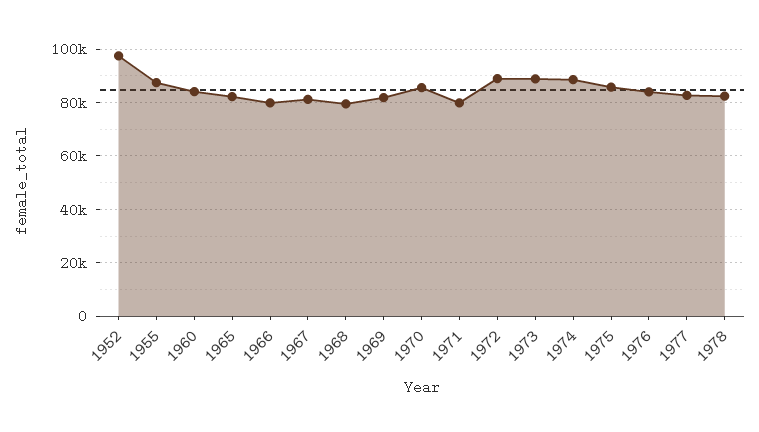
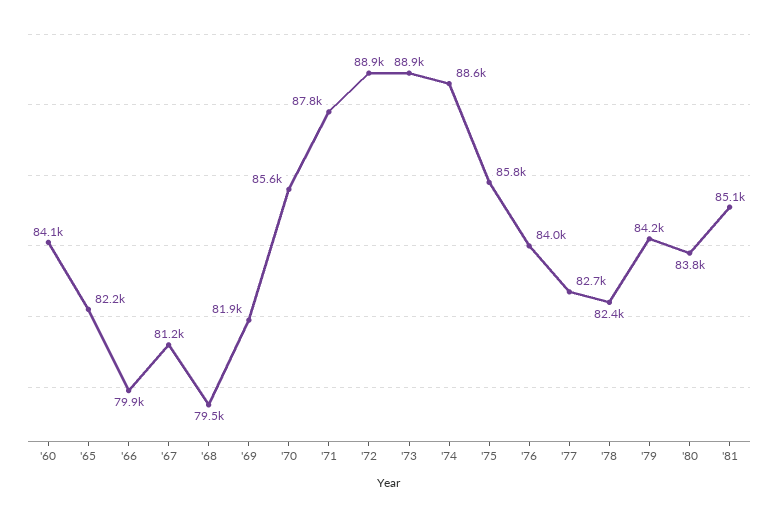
1952: 97500 -> none
1955: 87500 -> none
1971: 80000 -> 87800
'79: none -> 84200
'80: none -> 83800
'81: none -> 85100

